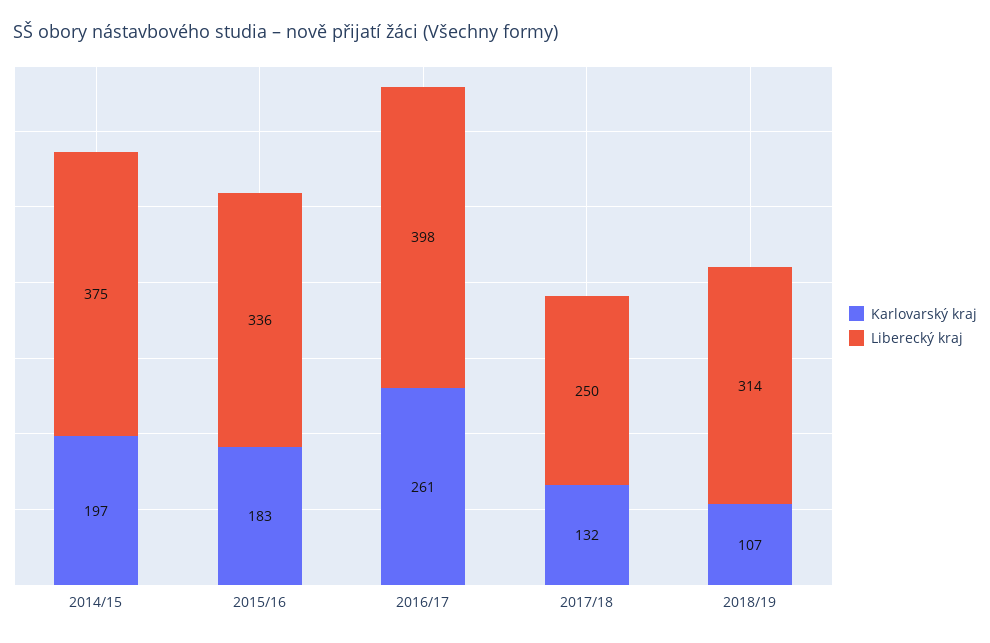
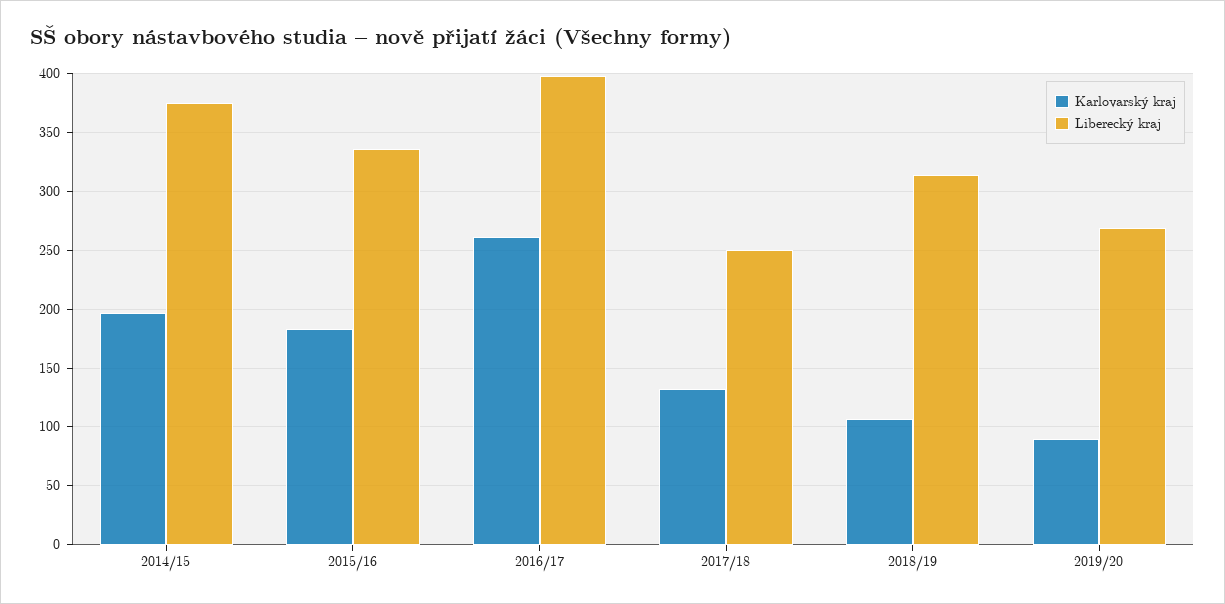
Karlovarský kraj, 2019/20: none -> 90
Liberecký kraj, 2019/20: none -> 270

